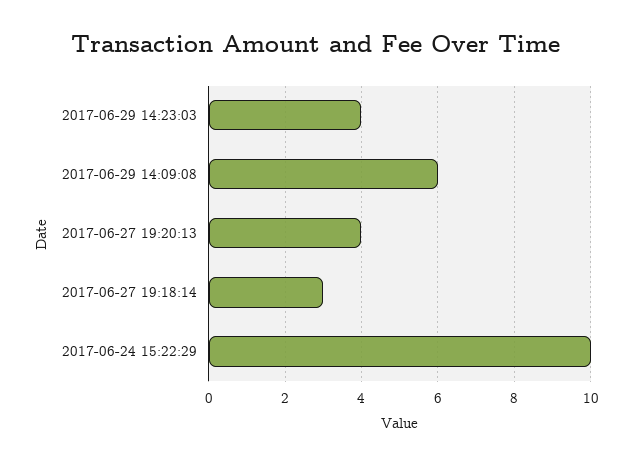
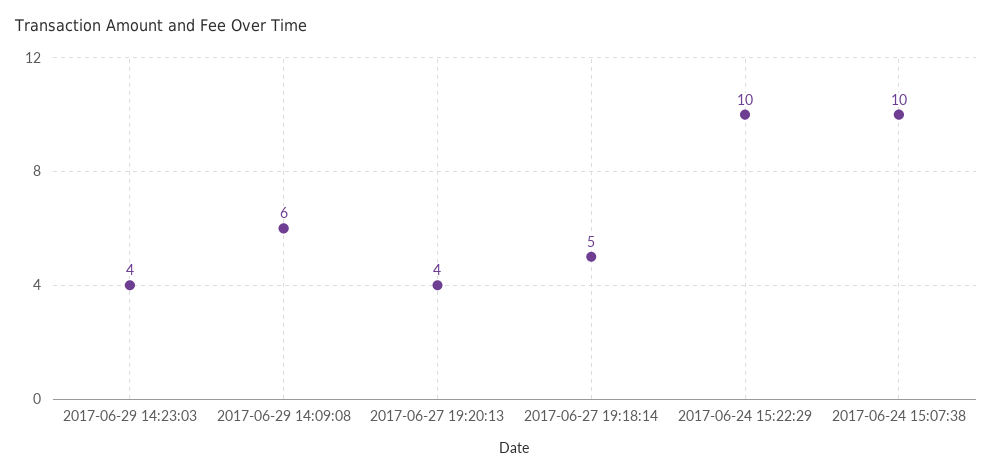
2017-06-27 19:18:14: 3 -> 5
2017-06-24 15:07:38: none -> 10

